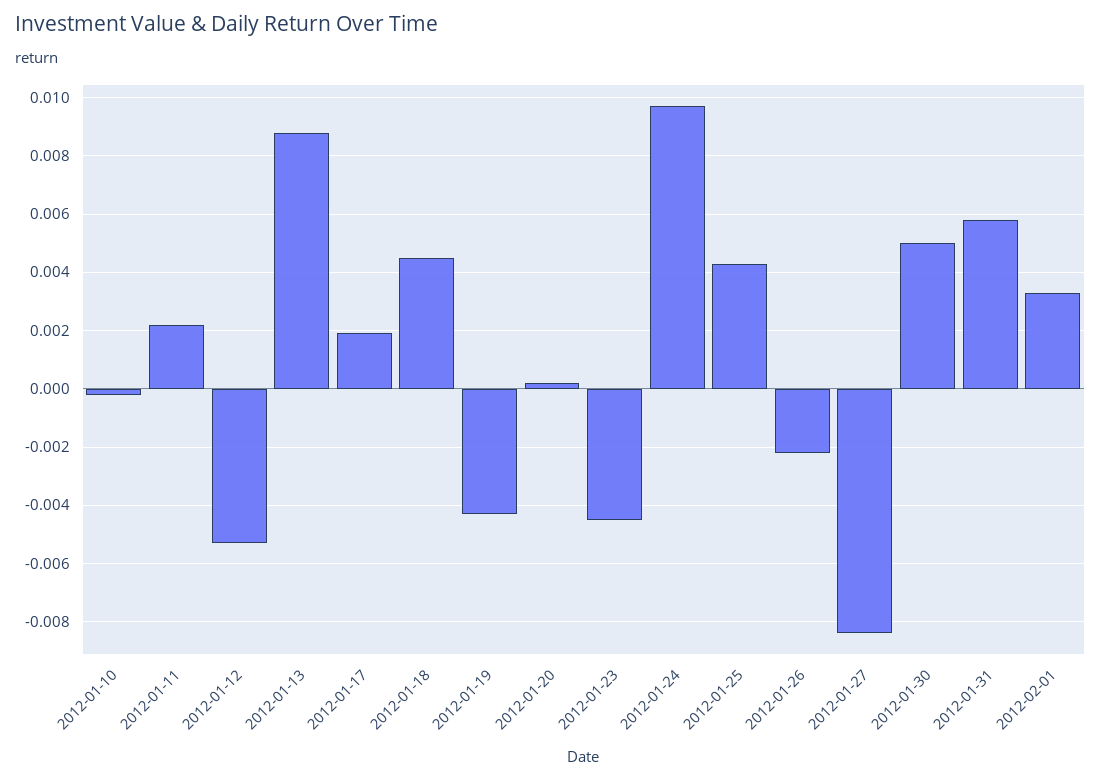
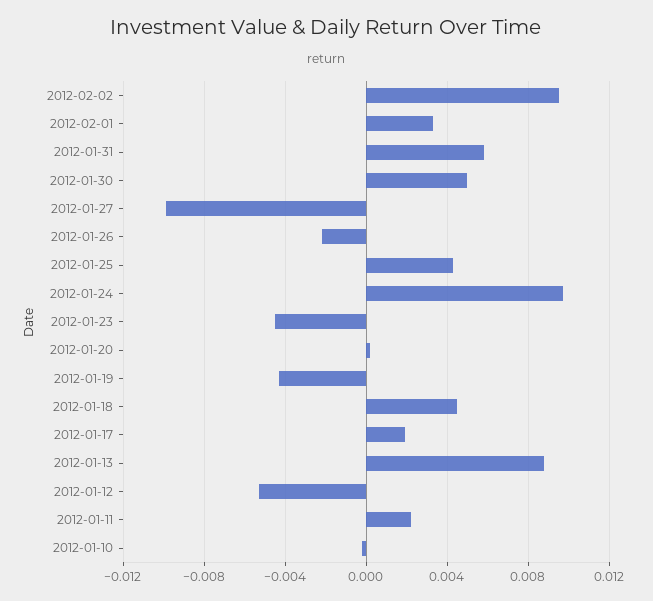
2012-01-27: -0.0085 -> -0.01
2012-02-02: none -> 0.0095

